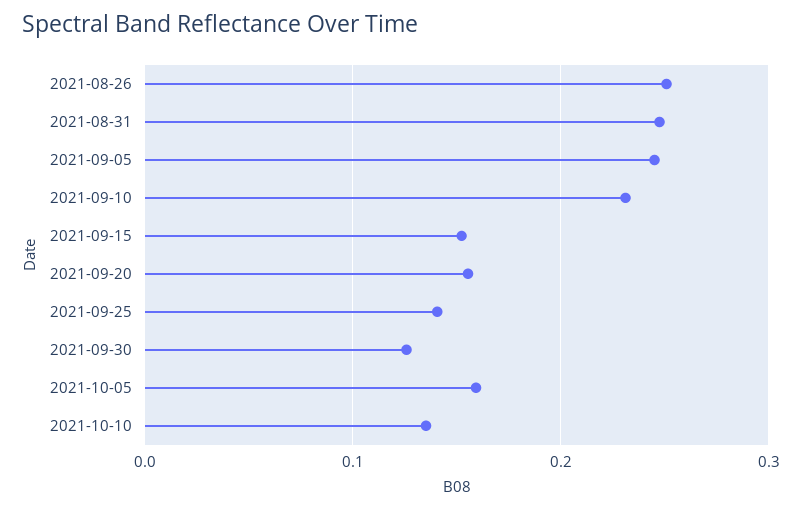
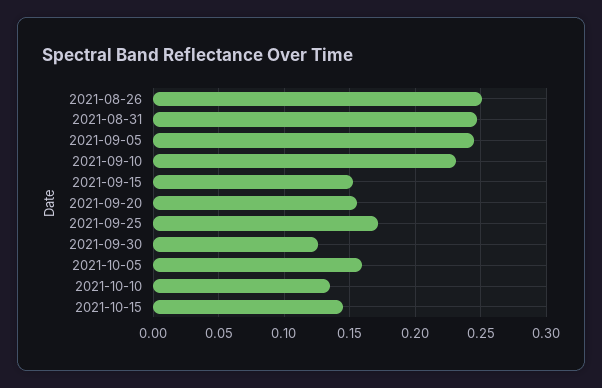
2021-09-25: 0.14 -> 0.17
2021-10-15: none -> 0.145

